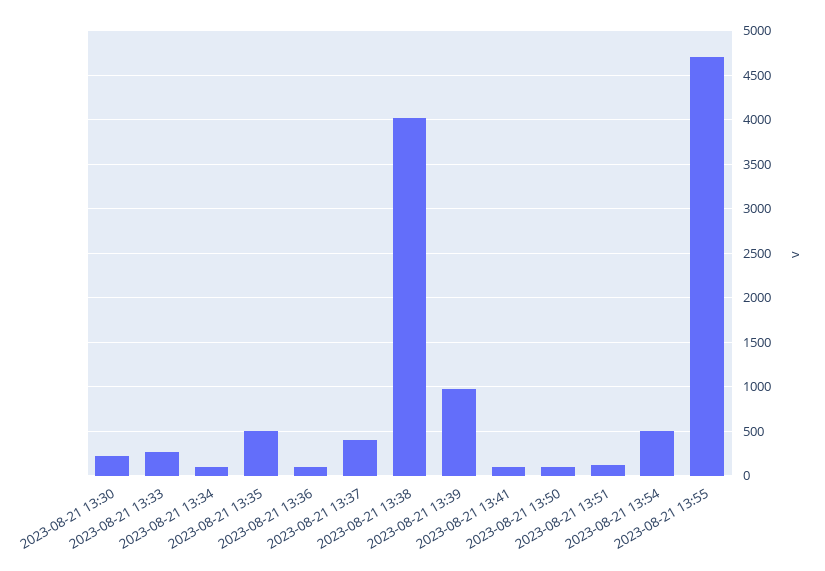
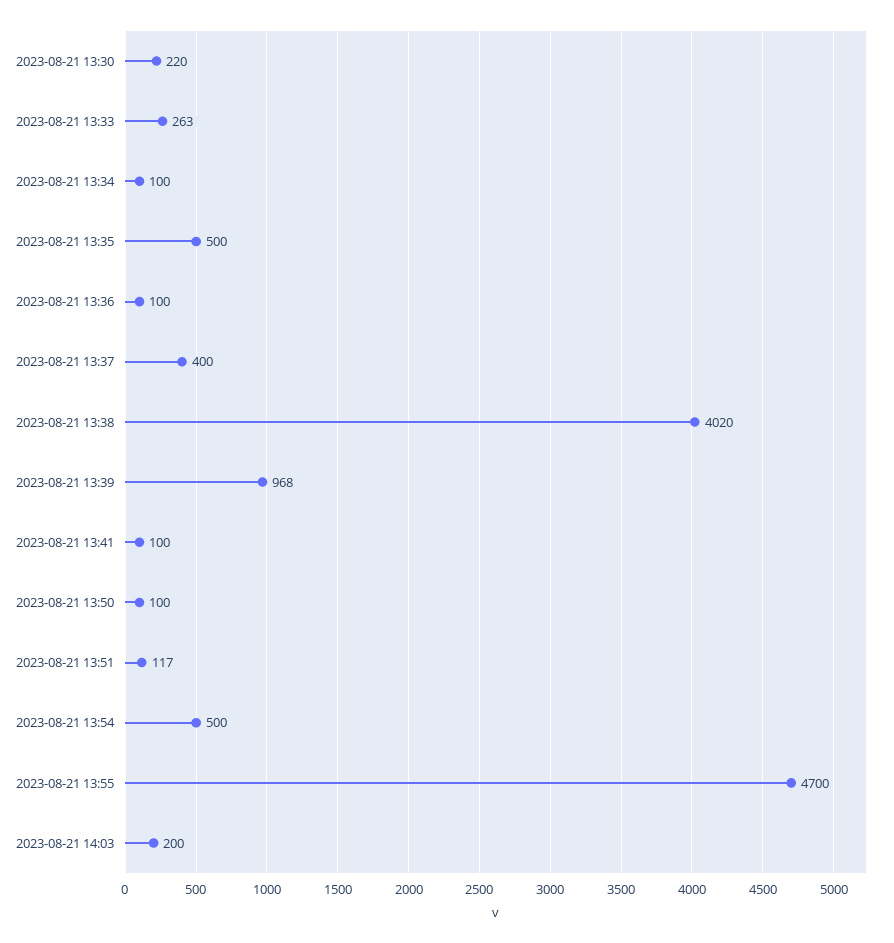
2023-08-21 14:03: none -> 200

